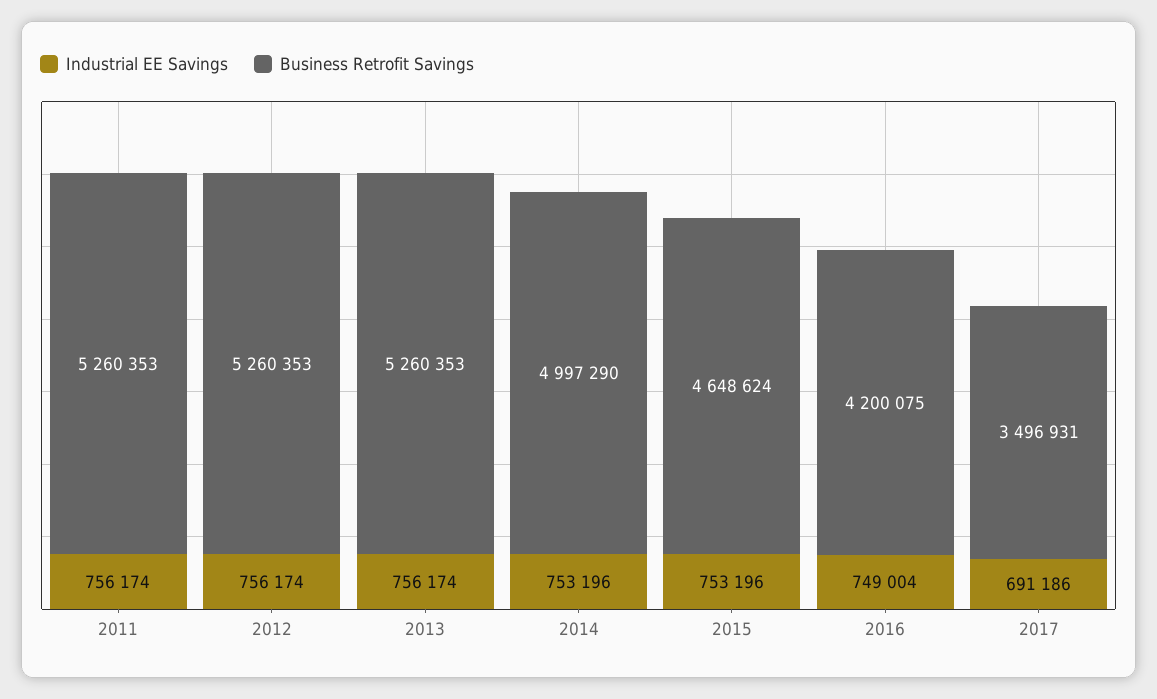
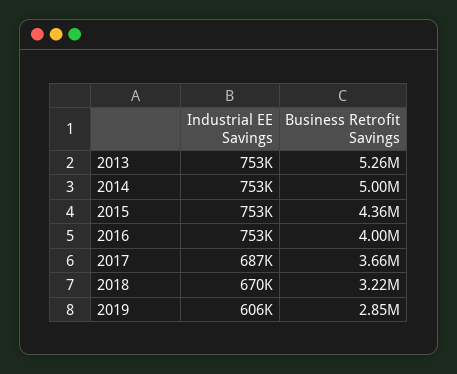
Industrial EE Savings, 2011: 756174 -> none
Business Retrofit Savings, 2011: 5260353 -> none
Industrial EE Savings, 2012: 756174 -> none
Business Retrofit Savings, 2012: 5260353 -> none
Industrial EE Savings, 2013: 756174 -> 753000
Business Retrofit Savings, 2015: 4648624 -> 4360000
Industrial EE Savings, 2016: 749004 -> 753000
Business Retrofit Savings, 2016: 4200075 -> 4000000
Industrial EE Savings, 2017: 691186 -> 687000
Business Retrofit Savings, 2017: 3496931 -> 3660000
Industrial EE Savings, 2018: none -> 670000
Business Retrofit Savings, 2018: none -> 3220000
Industrial EE Savings, 2019: none -> 606000
Business Retrofit Savings, 2019: none -> 2850000

